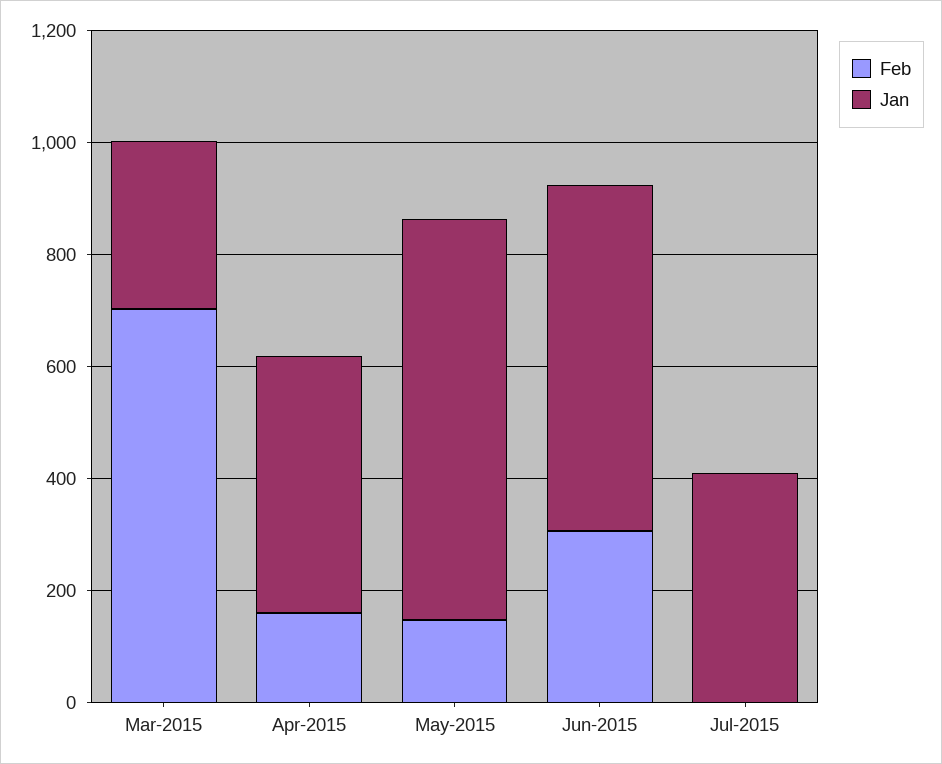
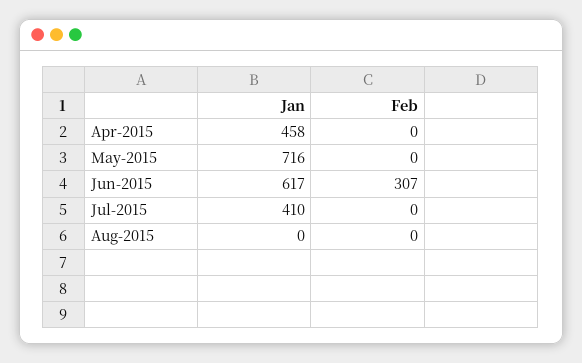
Feb, Mar-2015: 700 -> none
Jan, Mar-2015: 300 -> none
Feb, Apr-2015: 150 -> 0
Feb, May-2015: 150 -> 0
Jan, Aug-2015: none -> 0
Feb, Aug-2015: none -> 0

